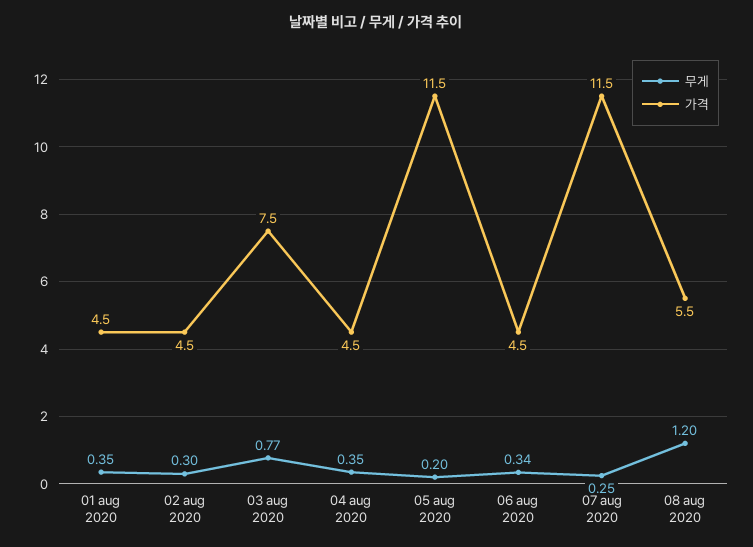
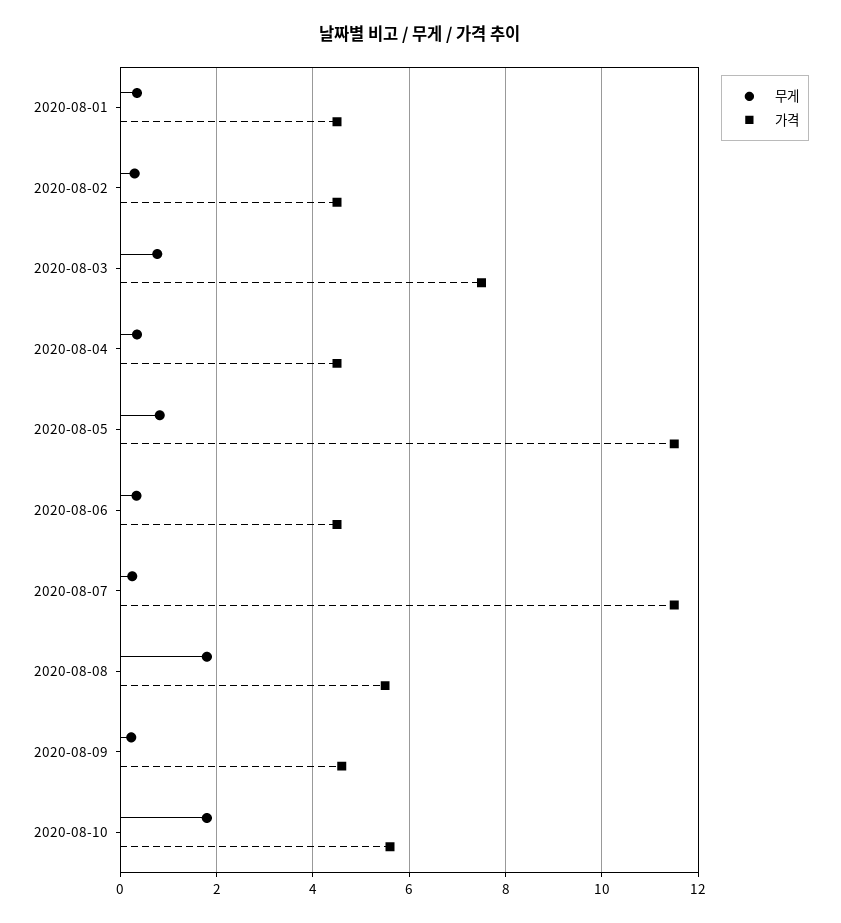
무게, 05 aug 2020: 0.2 -> 0.8
무게, 08 aug 2020: 1.2 -> 1.8
무게, 2020-08-09: none -> 0.2
가격, 2020-08-09: none -> 4.6
무게, 2020-08-10: none -> 1.8
가격, 2020-08-10: none -> 5.6

